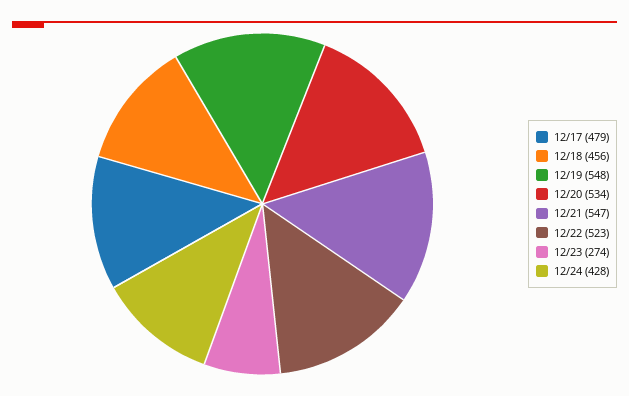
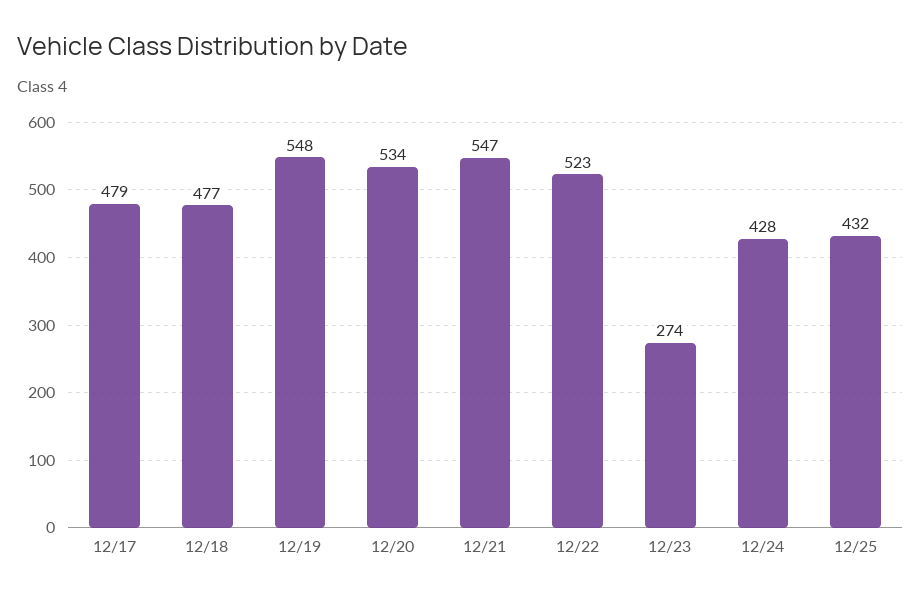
12/18: 456 -> 477
12/25: none -> 432

